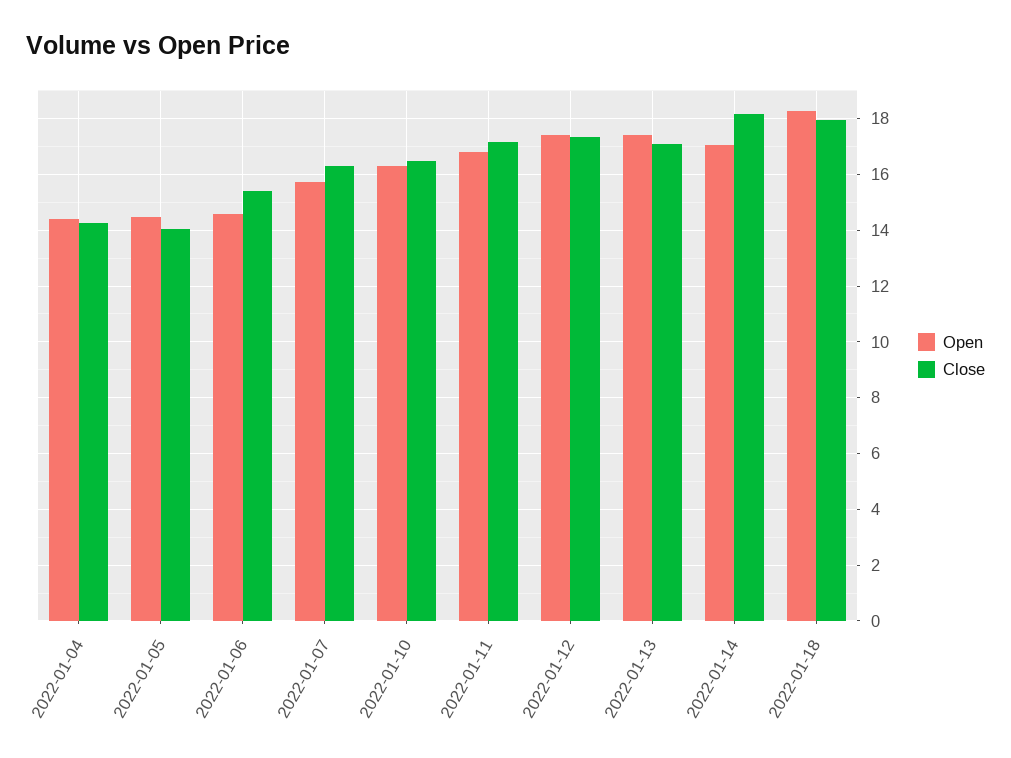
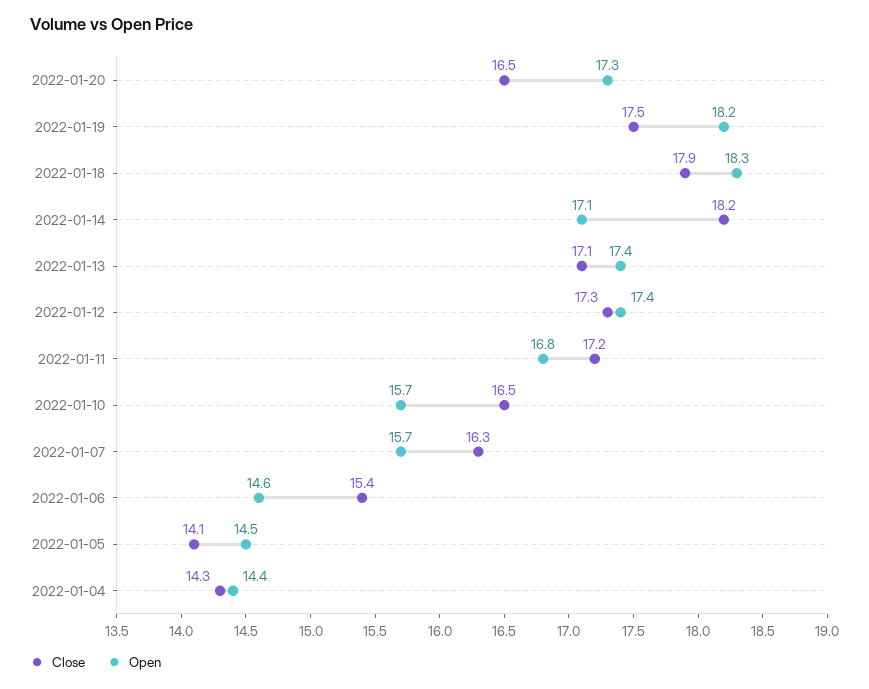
Open, 2022-01-10: 16.25 -> 15.7
Close, 2022-01-20: none -> 16.5
Open, 2022-01-20: none -> 17.3
Close, 2022-01-19: none -> 17.5
Open, 2022-01-19: none -> 18.2

